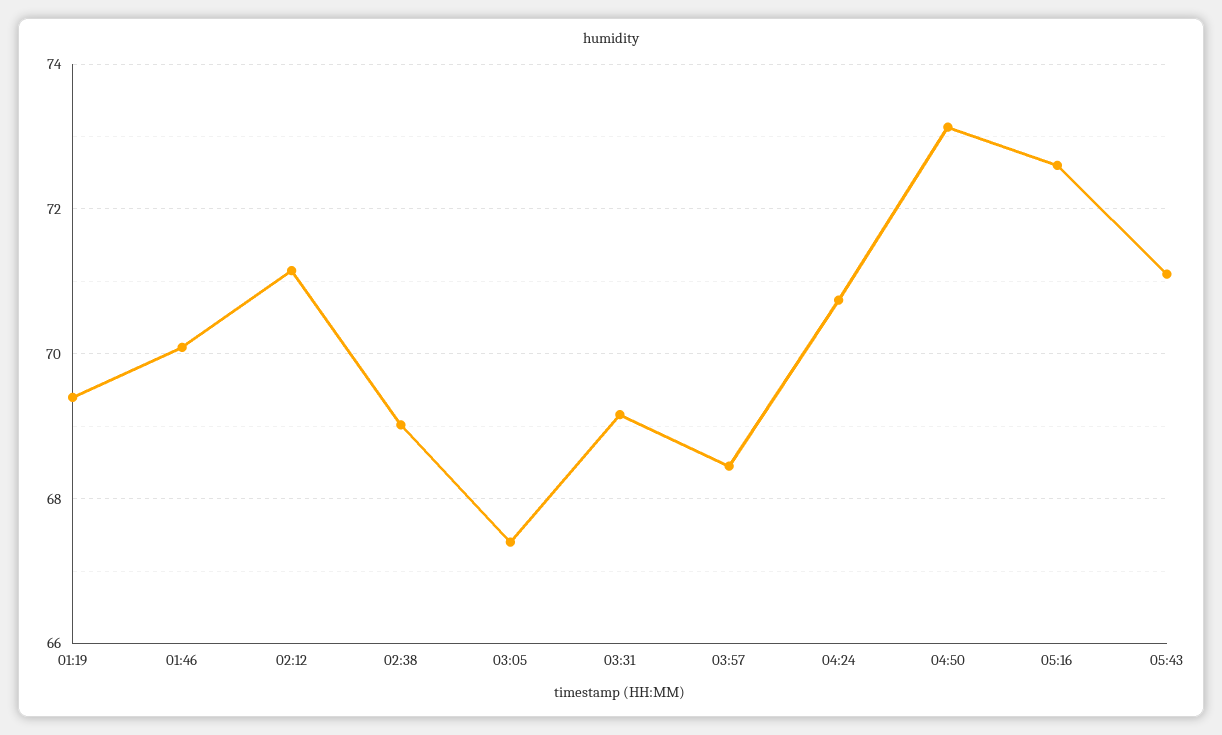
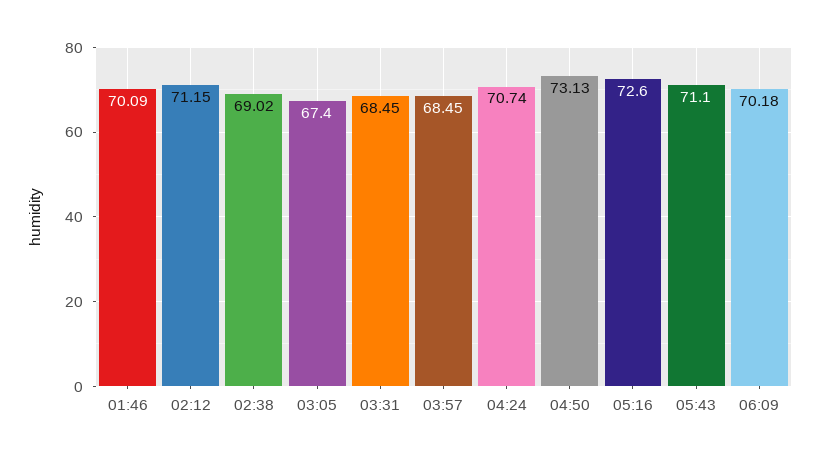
01:19: 69.4 -> none
03:31: 69.2 -> 68.45
06:09: none -> 70.18

